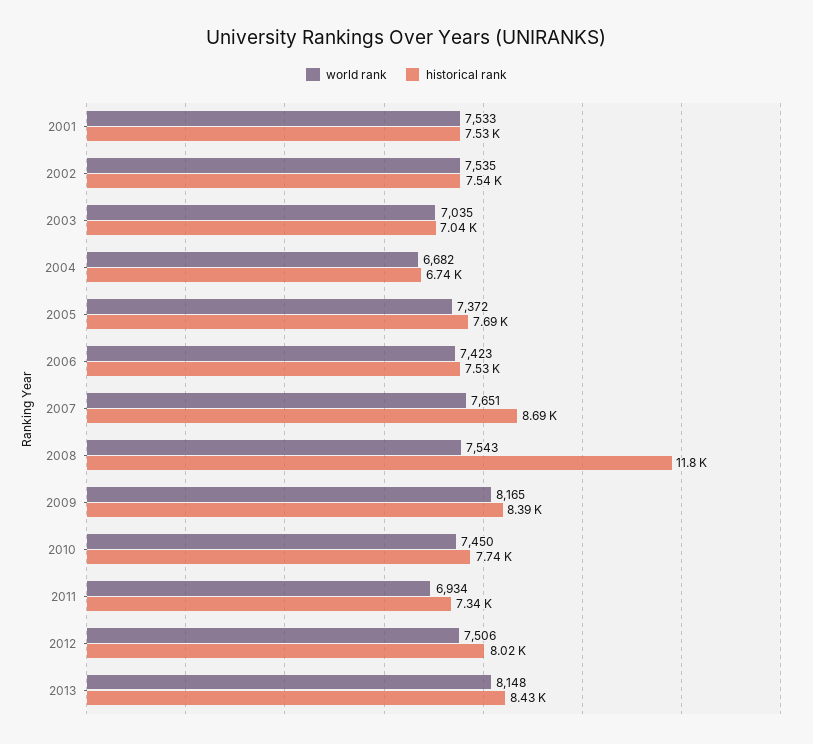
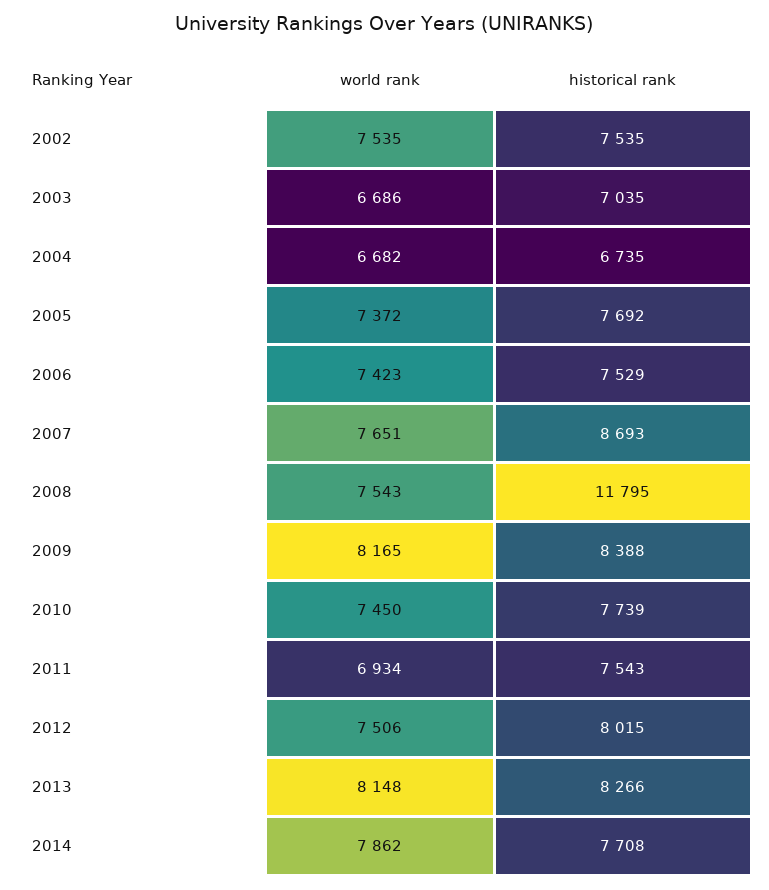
world rank, 2001: 7533 -> none
historical rank, 2001: 7530 -> none
world rank, 2003: 7035 -> 6686
historical rank, 2011: 7340 -> 7543
historical rank, 2013: 8430 -> 8266
world rank, 2014: none -> 7862
historical rank, 2014: none -> 7708

